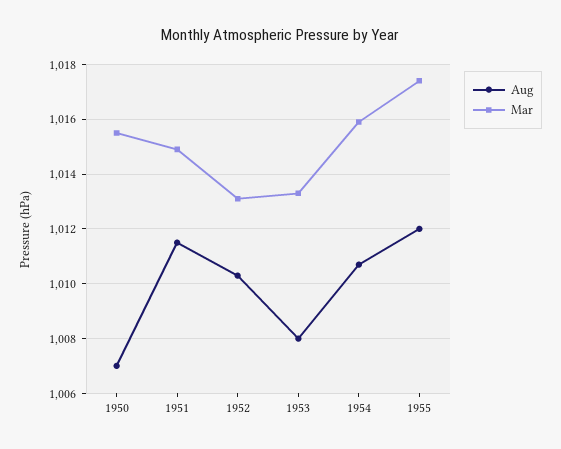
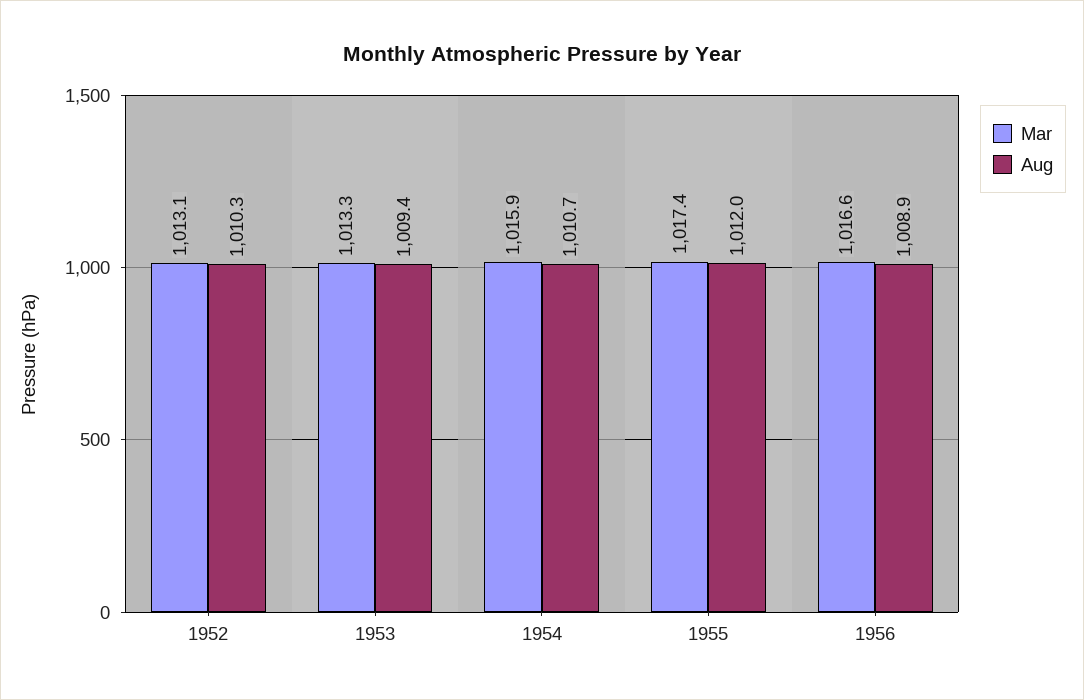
Aug, 1950: 1007 -> none
Mar, 1950: 1015.5 -> none
Aug, 1951: 1011.5 -> none
Mar, 1951: 1015 -> none
Aug, 1953: 1008 -> 1009.4
Mar, 1956: none -> 1016.6
Aug, 1956: none -> 1008.9

